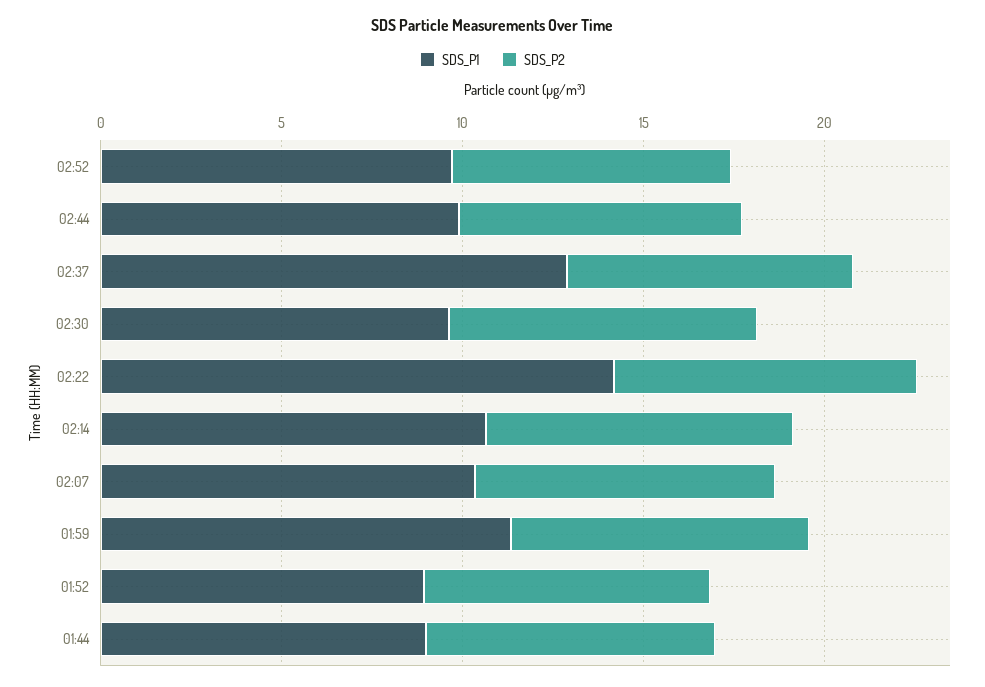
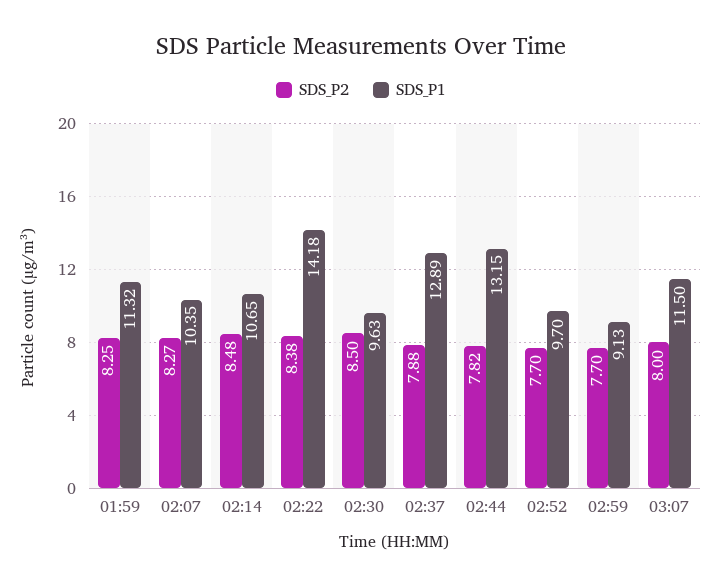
SDS_P1, 02:44: 10 -> 13.15
SDS_P1, 01:52: 9 -> none
SDS_P2, 01:52: 8 -> none
SDS_P1, 01:44: 9 -> none
SDS_P2, 01:44: 8 -> none
SDS_P2, 02:59: none -> 7.7
SDS_P1, 02:59: none -> 9.13
SDS_P2, 03:07: none -> 8
SDS_P1, 03:07: none -> 11.5

